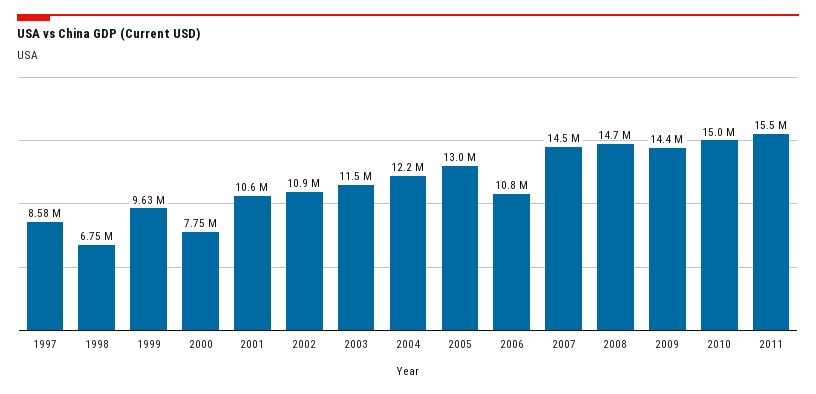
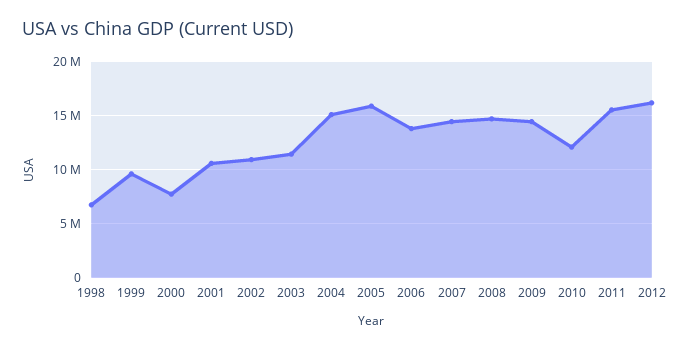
1997: 8580000 -> none
2004: 12200000 -> 15000000
2005: 13000000 -> 16000000
2006: 10800000 -> 14000000
2010: 15000000 -> 12000000
2012: none -> 16000000

